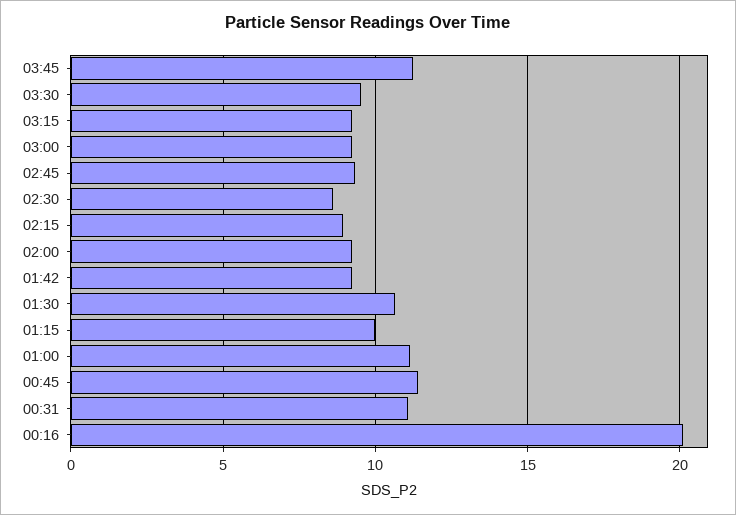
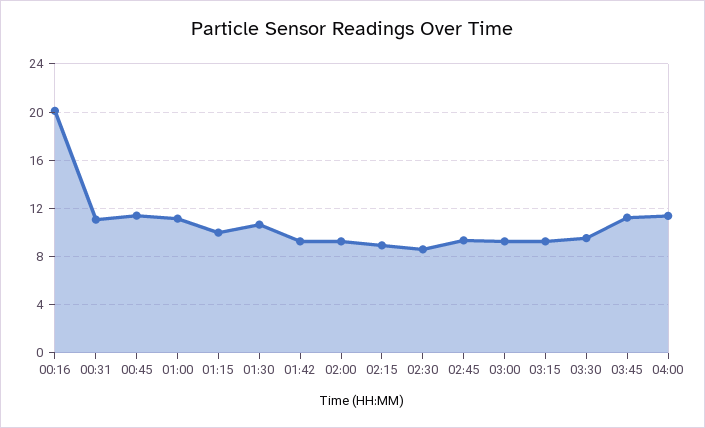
04:00: none -> 11.5

